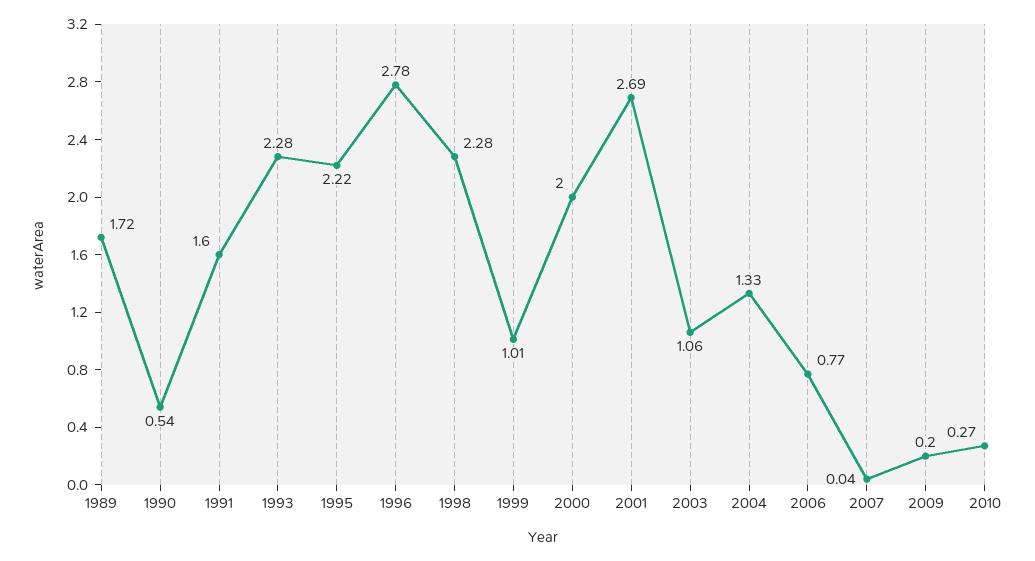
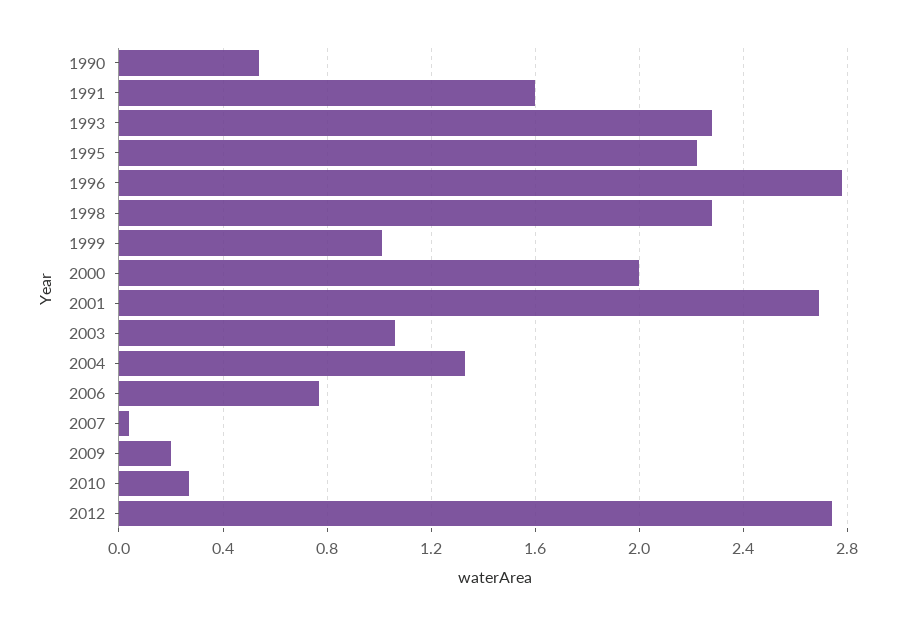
1989: 1.72 -> none
2012: none -> 2.75

